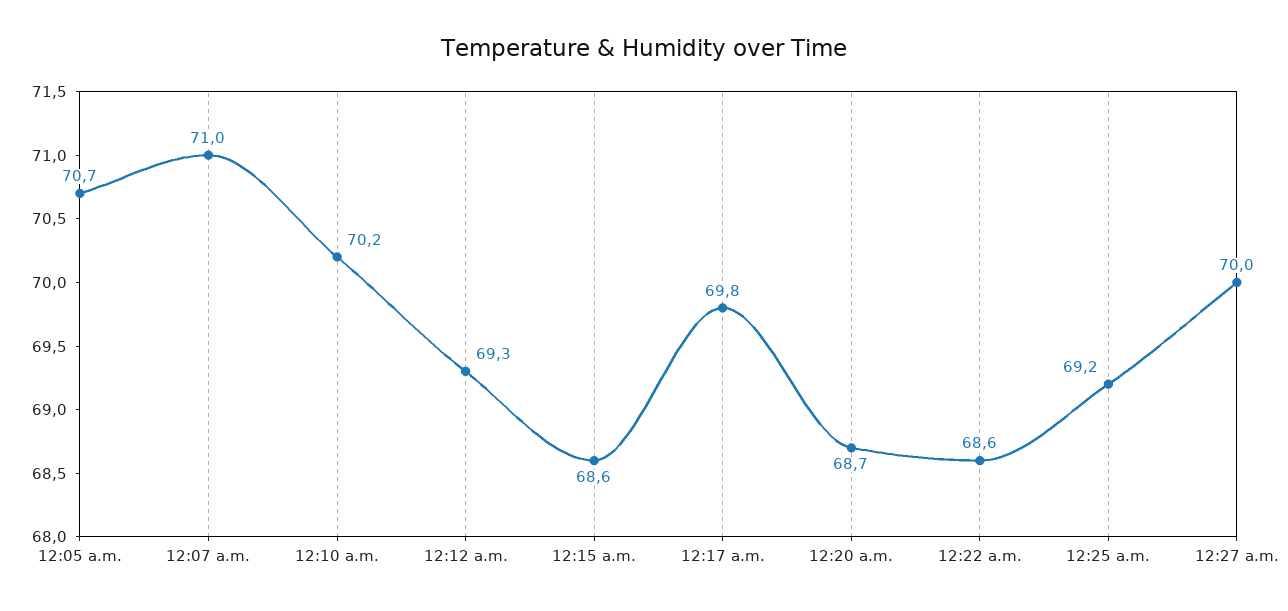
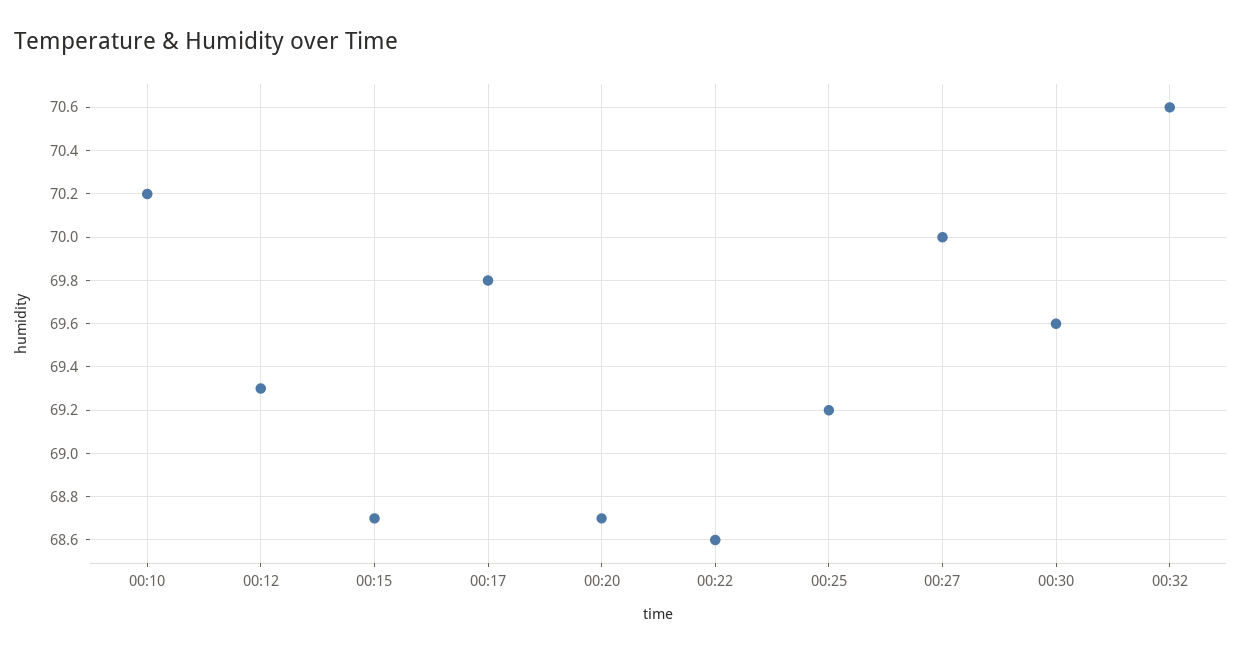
12:05 a.m.: 70.7 -> none
12:07 a.m.: 71 -> none
12:15 a.m.: 68.6 -> 68.7
00:30: none -> 69.6
00:32: none -> 70.6

